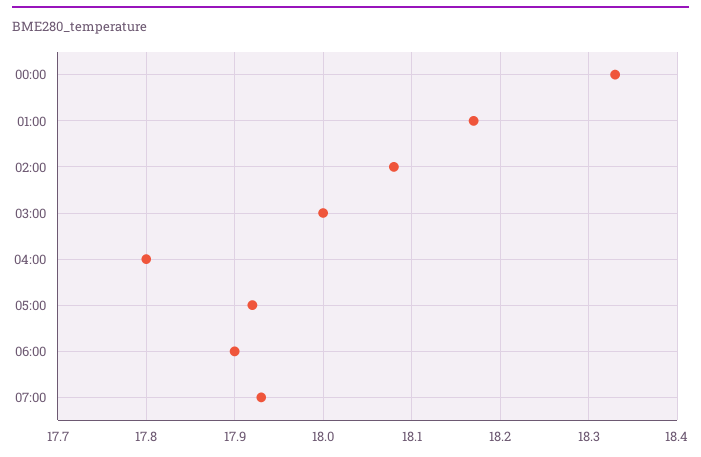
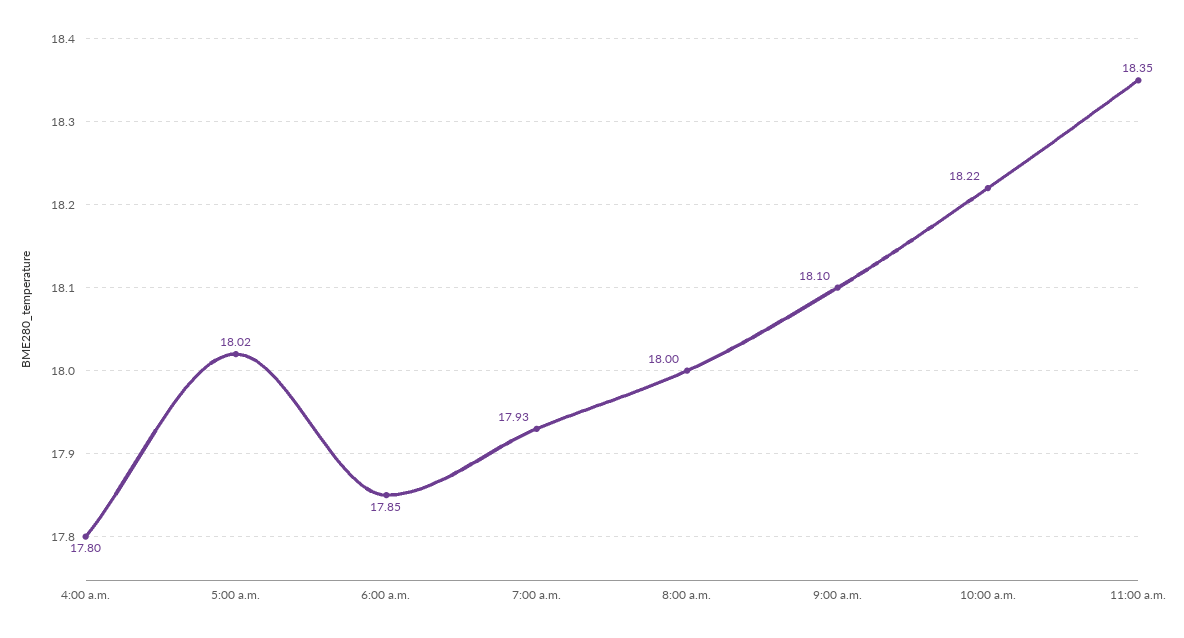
00:00: 18.33 -> none
01:00: 18.17 -> none
02:00: 18.08 -> none
03:00: 18 -> none
05:00: 17.92 -> 18.02
06:00: 17.9 -> 17.85
8:00 a.m.: none -> 18
9:00 a.m.: none -> 18.1
10:00 a.m.: none -> 18.22
11:00 a.m.: none -> 18.35

